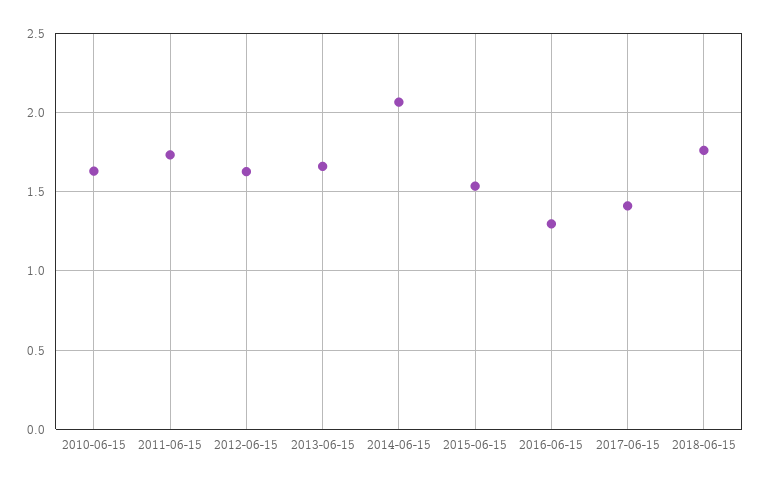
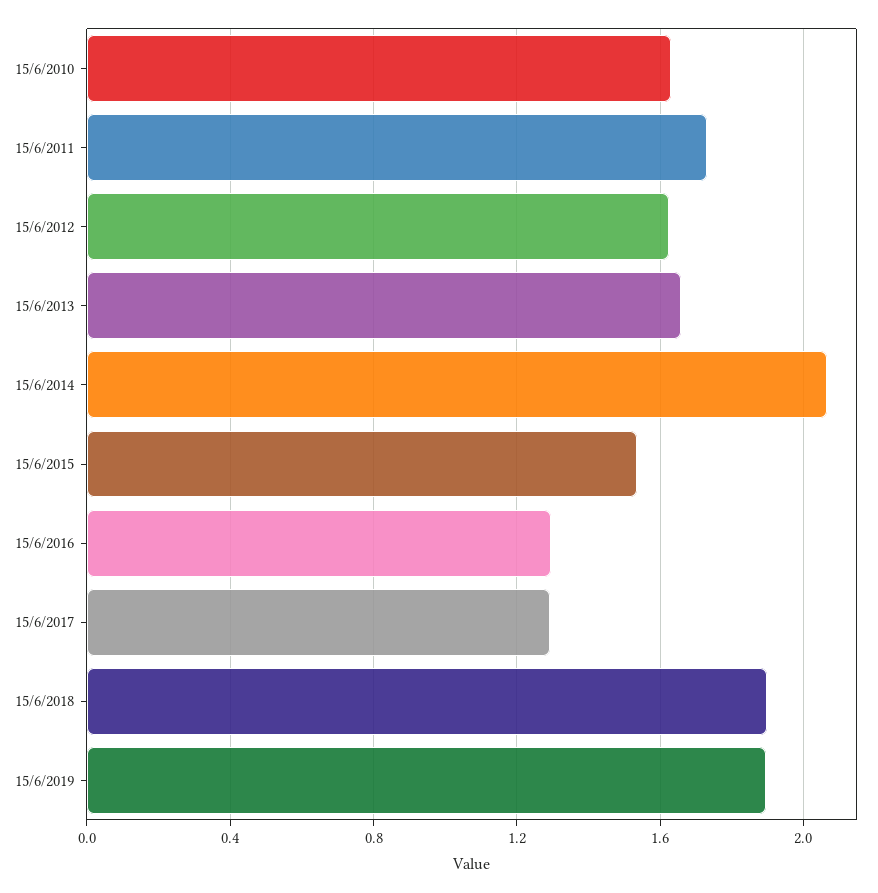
2017-06-15: 1.4 -> 1.3
2018-06-15: 1.75 -> 1.9
15/6/2019: none -> 1.9

